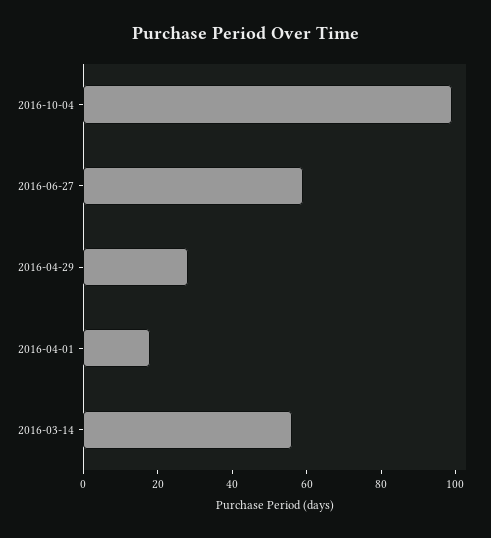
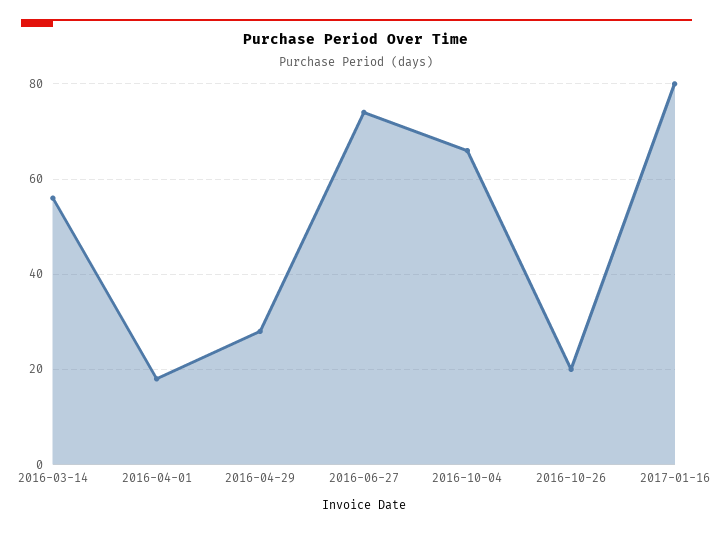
2016-10-04: 100 -> 65
2016-06-27: 60 -> 75
2016-10-26: none -> 20
2017-01-16: none -> 80

